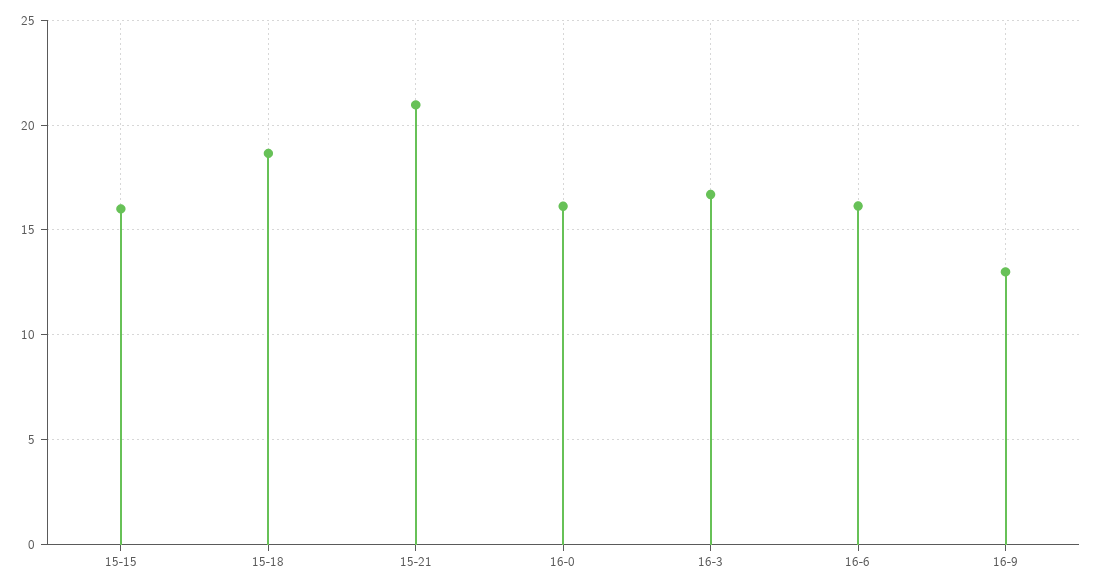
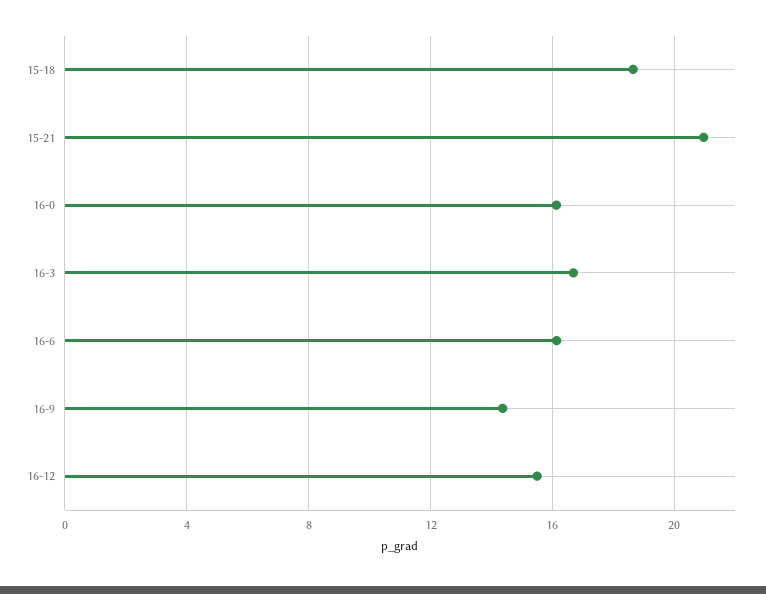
15-15: 16 -> none
16-9: 13 -> 14.5
16-12: none -> 15.5

